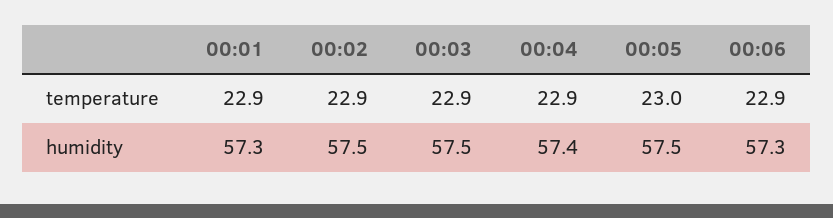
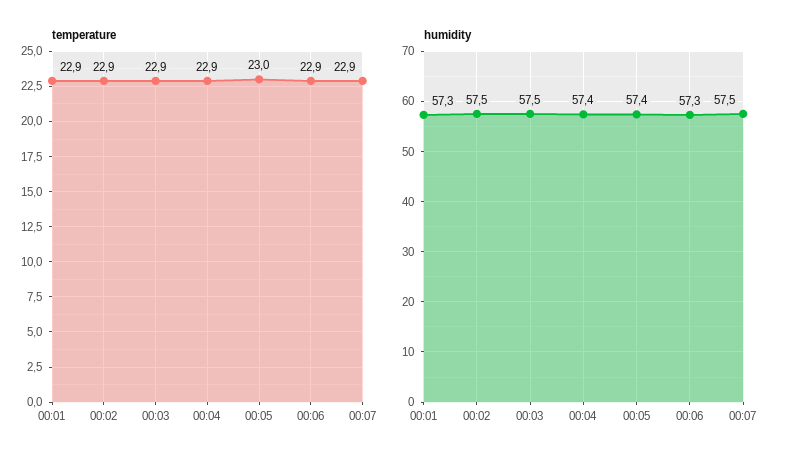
humidity, 00:05: 57.5 -> 57.4
temperature, 00:07: none -> 22.9
humidity, 00:07: none -> 57.5

